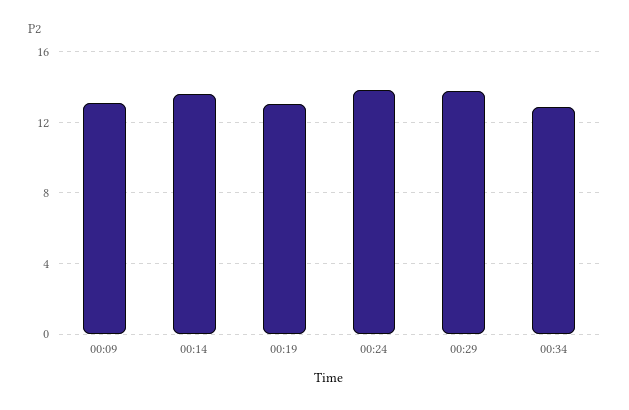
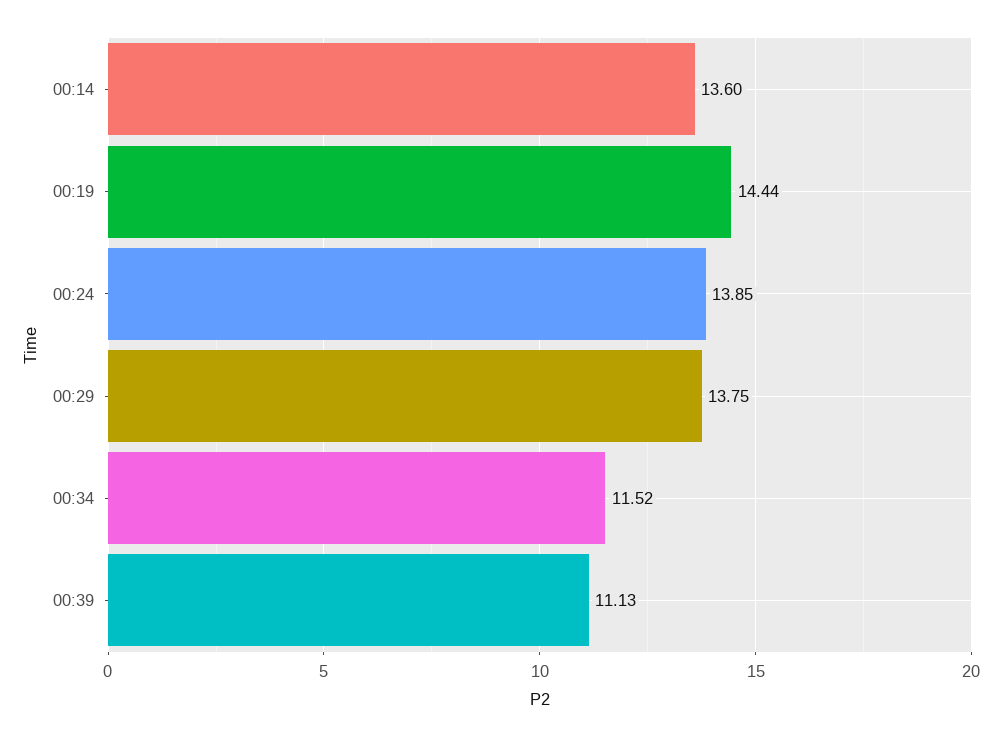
00:09: 13 -> none
00:19: 13 -> 14.44
00:34: 13 -> 11.52
00:39: none -> 11.13

